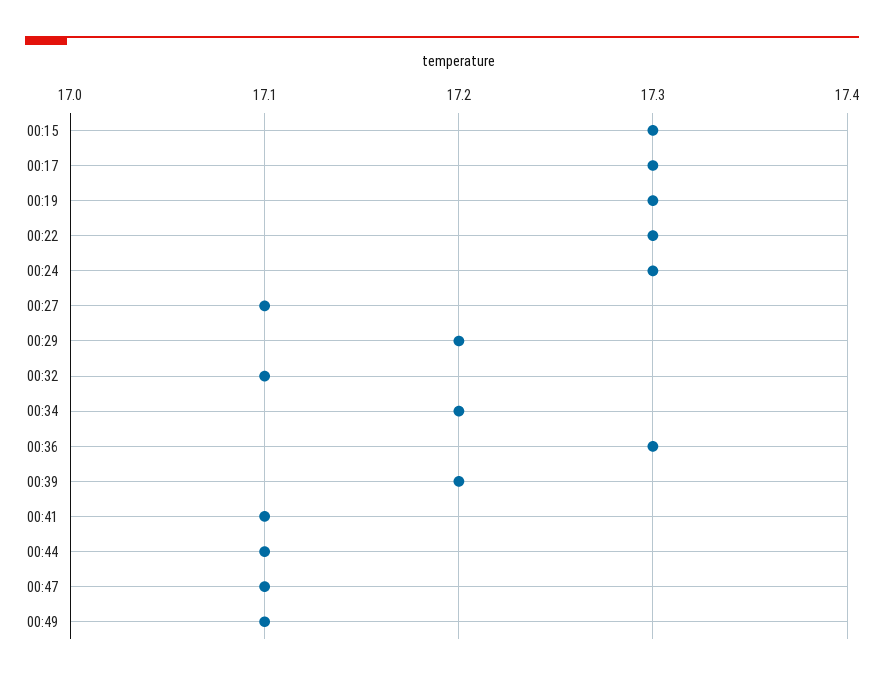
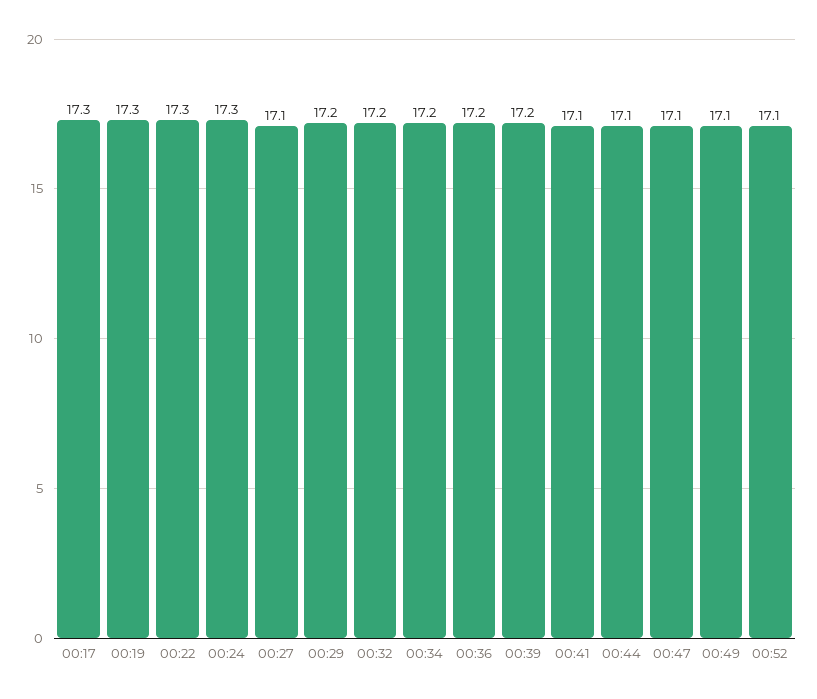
00:15: 17.3 -> none
00:32: 17.1 -> 17.2
00:36: 17.3 -> 17.2
00:52: none -> 17.1

